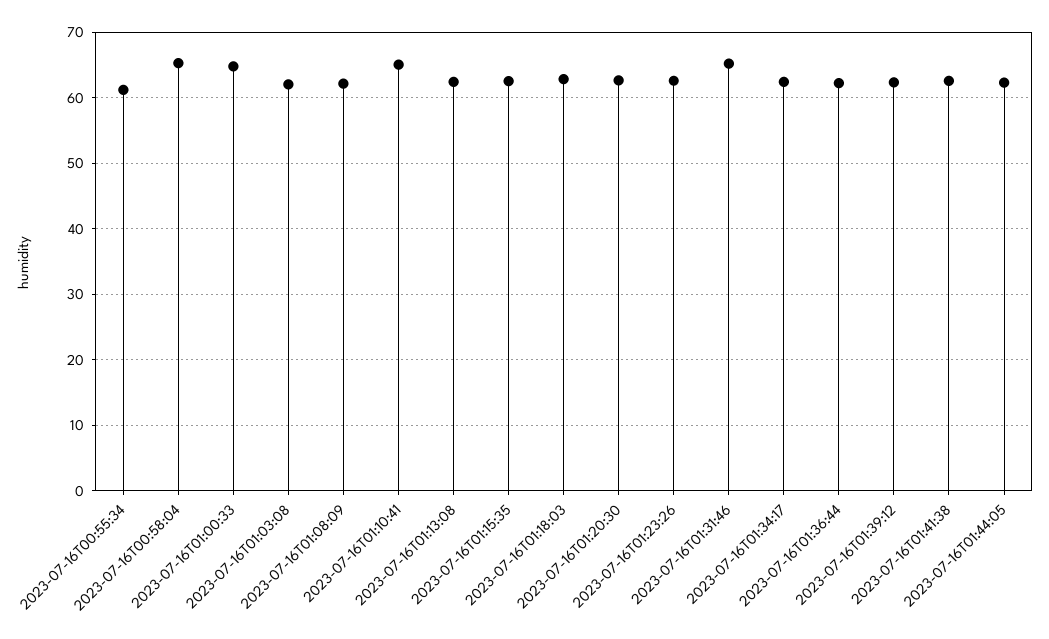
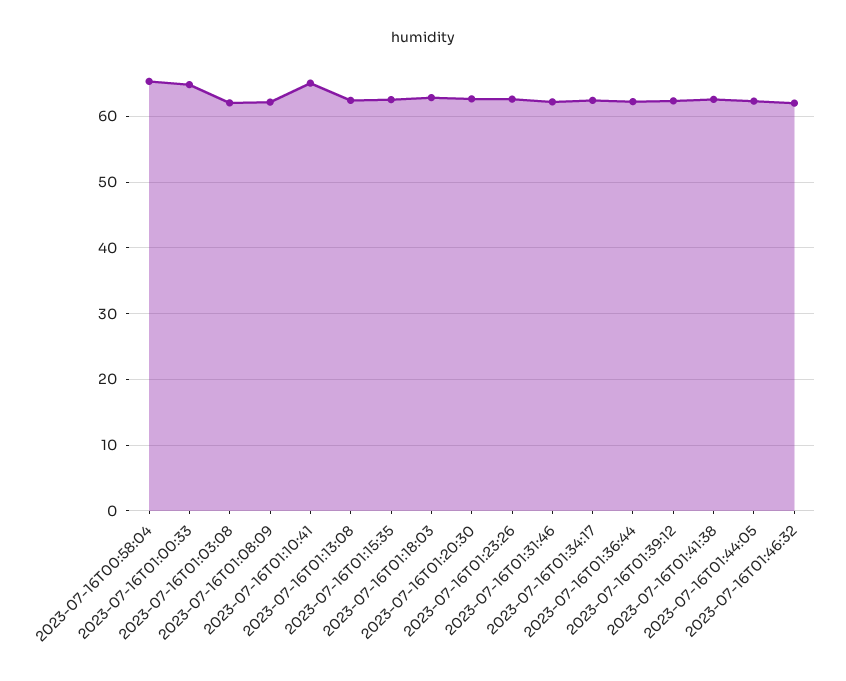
2023-07-16T00:55:34: 61 -> none
2023-07-16T01:31:46: 65 -> 62
2023-07-16T01:46:32: none -> 62

